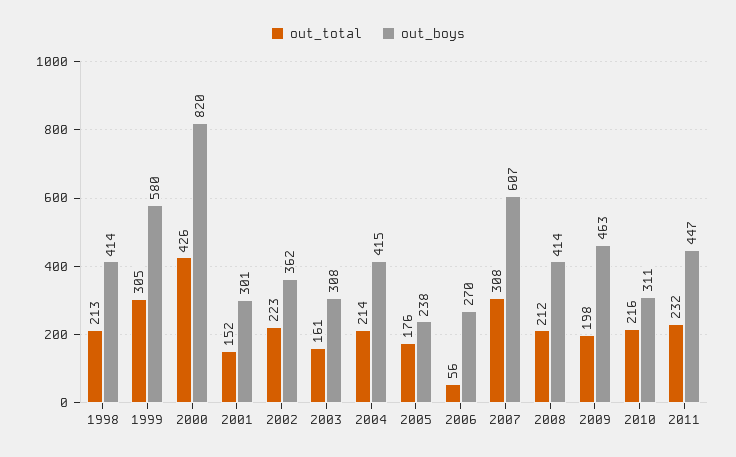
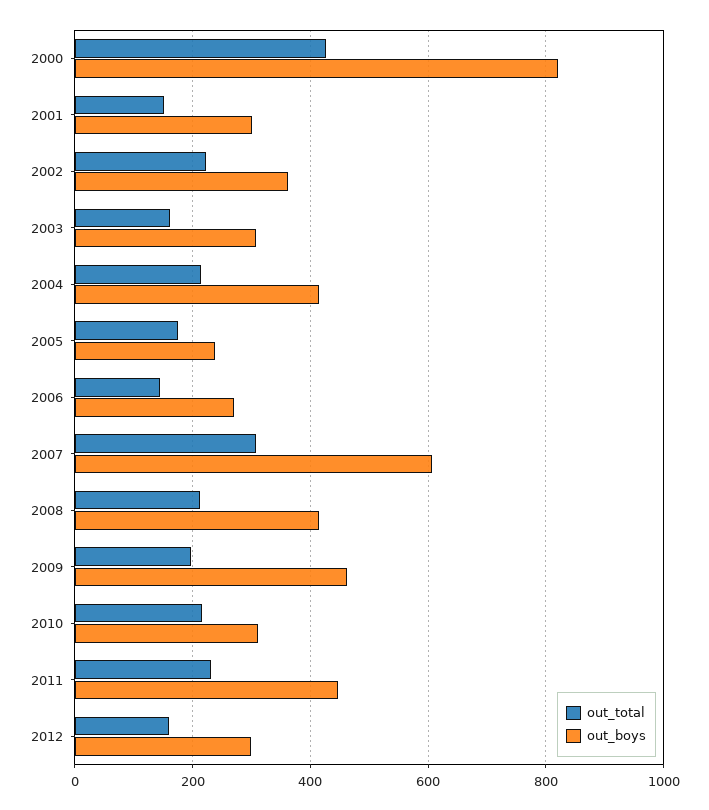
out_total, 1998: 213 -> none
out_boys, 1998: 414 -> none
out_total, 1999: 305 -> none
out_boys, 1999: 580 -> none
out_total, 2006: 56 -> 140
out_total, 2012: none -> 160
out_boys, 2012: none -> 300

